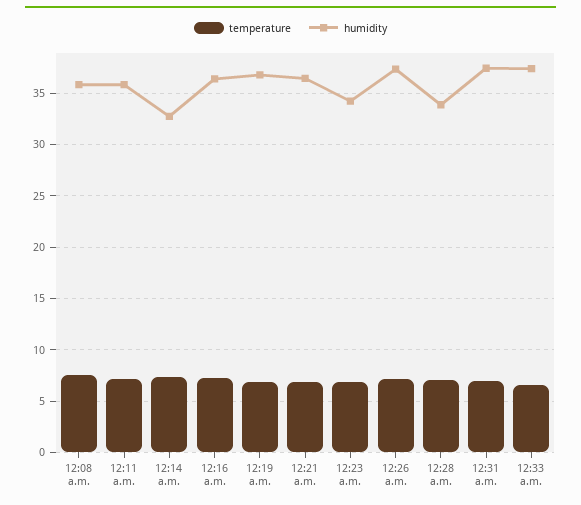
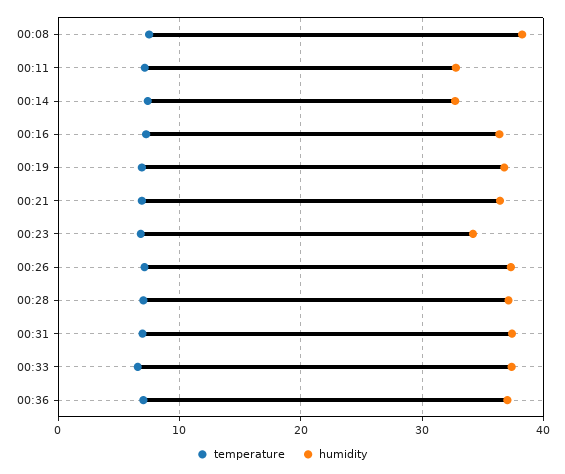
humidity, 12:08 a.m.: 36 -> 38
humidity, 12:11 a.m.: 36 -> 33
humidity, 12:28 a.m.: 34 -> 37
temperature, 00:36: none -> 7
humidity, 00:36: none -> 37

